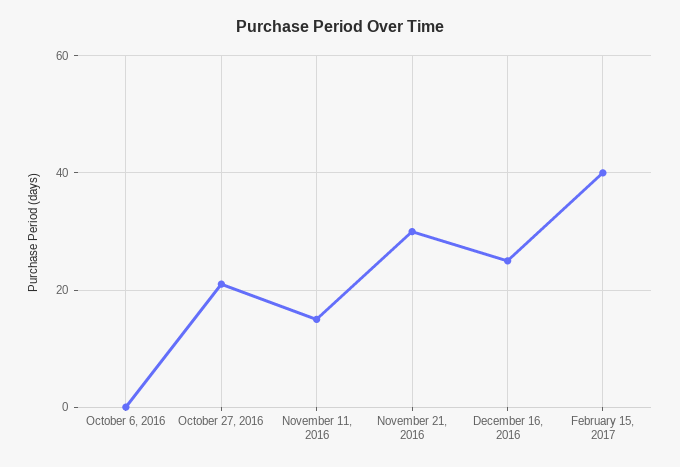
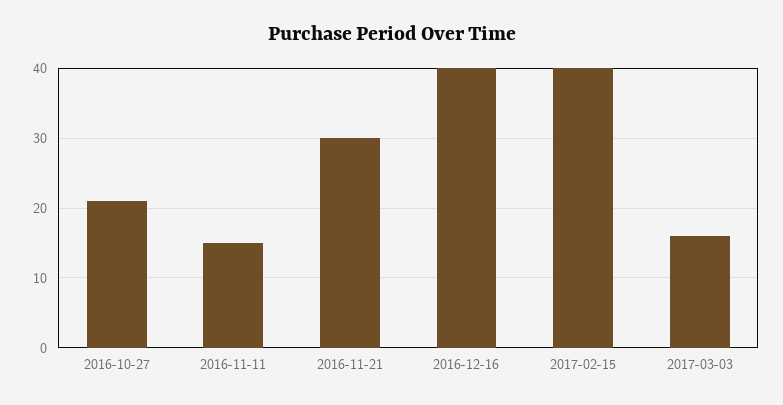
October 6, 2016: 0 -> none
December 16, 2016: 25 -> 40
2017-03-03: none -> 16

